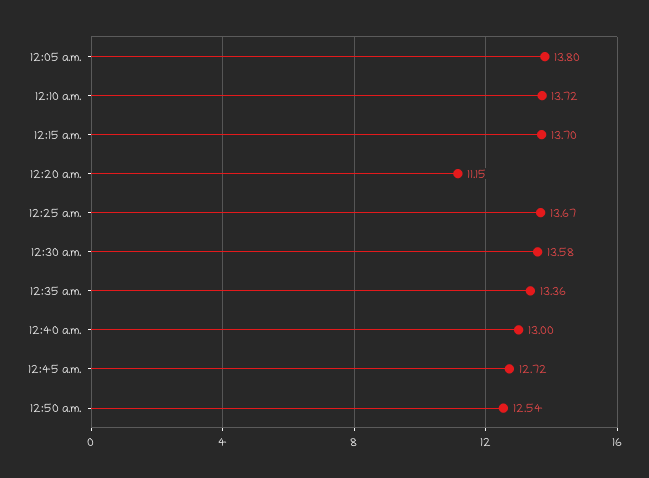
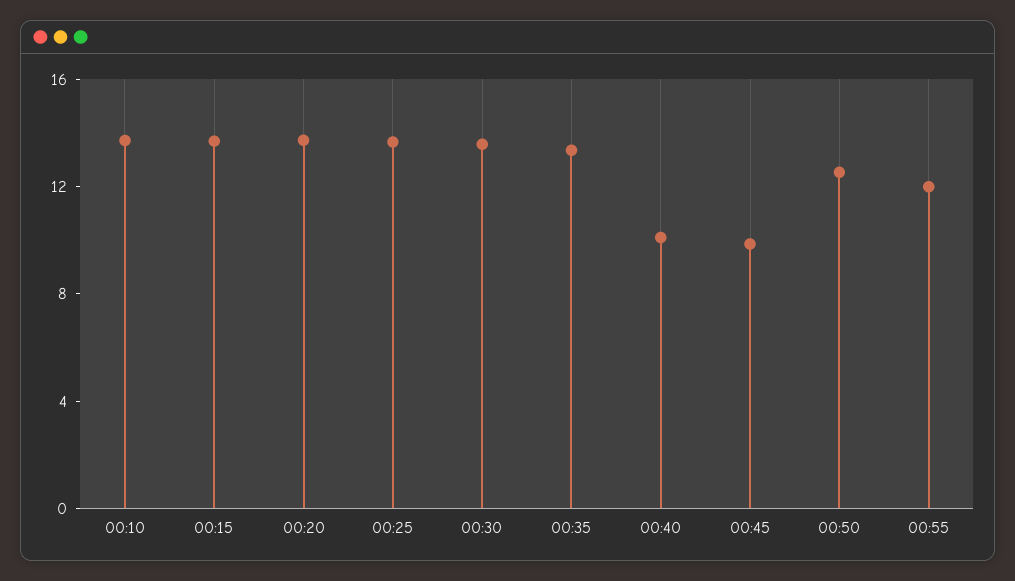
12:05 a.m.: 13.8 -> none
12:20 a.m.: 11.15 -> 14
12:40 a.m.: 13 -> 10
12:45 a.m.: 12.72 -> 10
00:55: none -> 12

